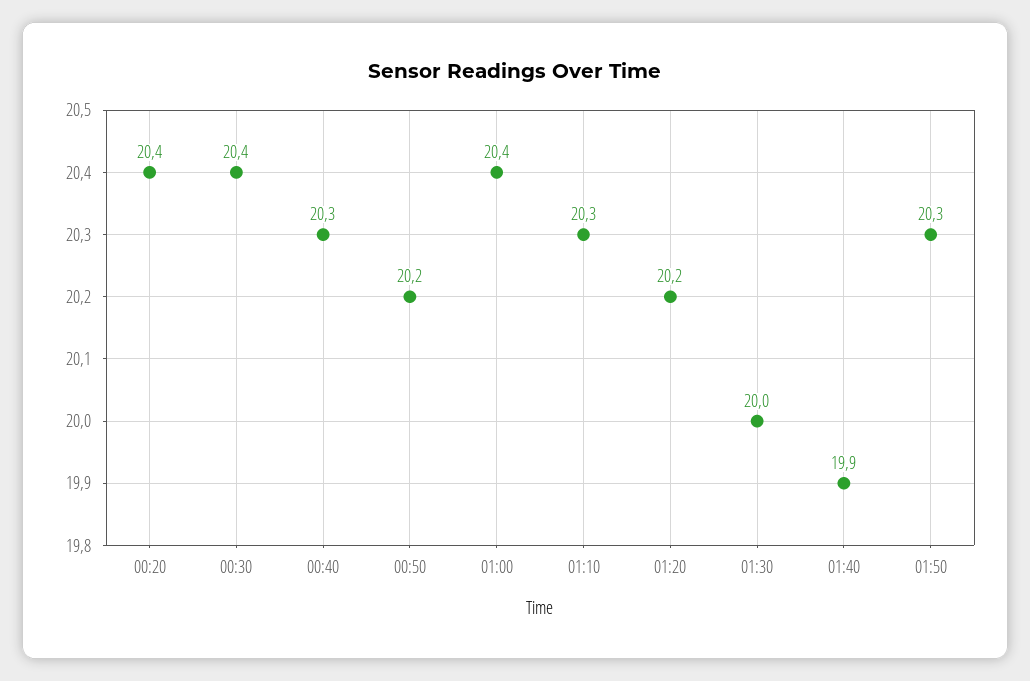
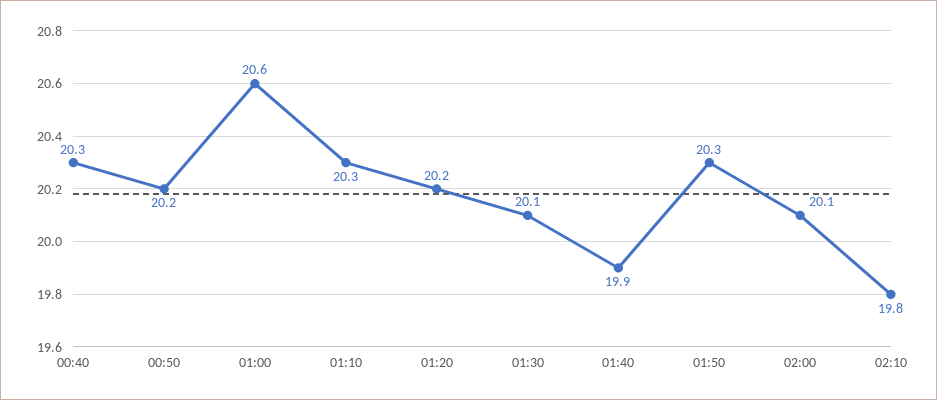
00:20: 20.4 -> none
00:30: 20.4 -> none
01:00: 20.4 -> 20.6
01:30: 20 -> 20.1
02:00: none -> 20.1
02:10: none -> 19.8

